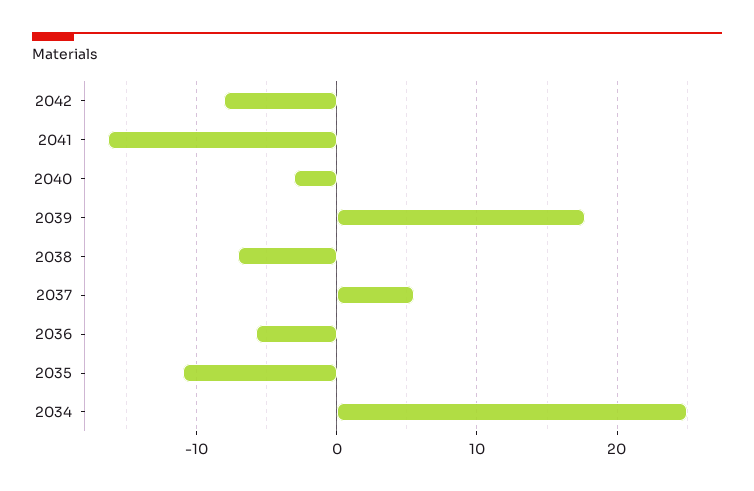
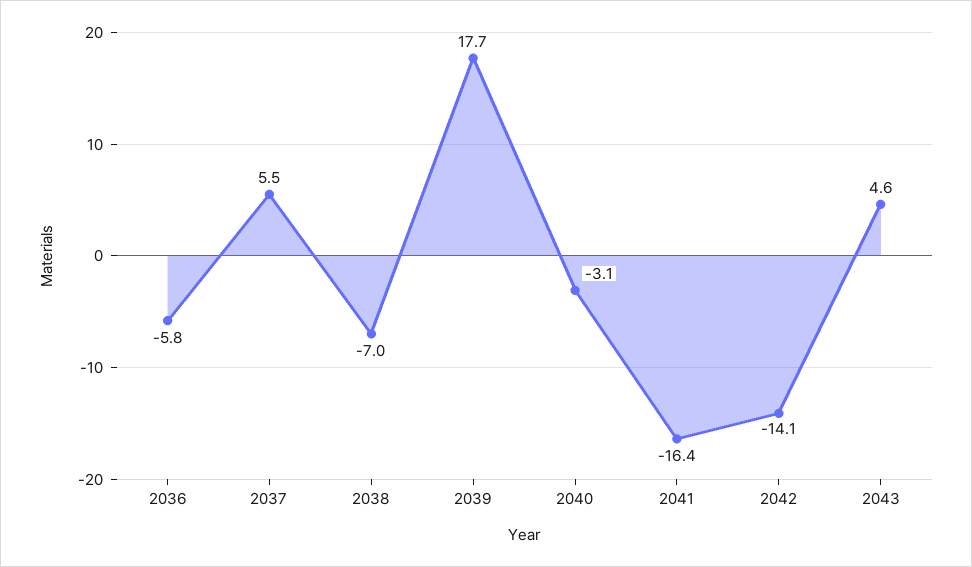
2042: -8 -> -14.1
2035: -11 -> none
2034: 25 -> none
2043: none -> 4.6

